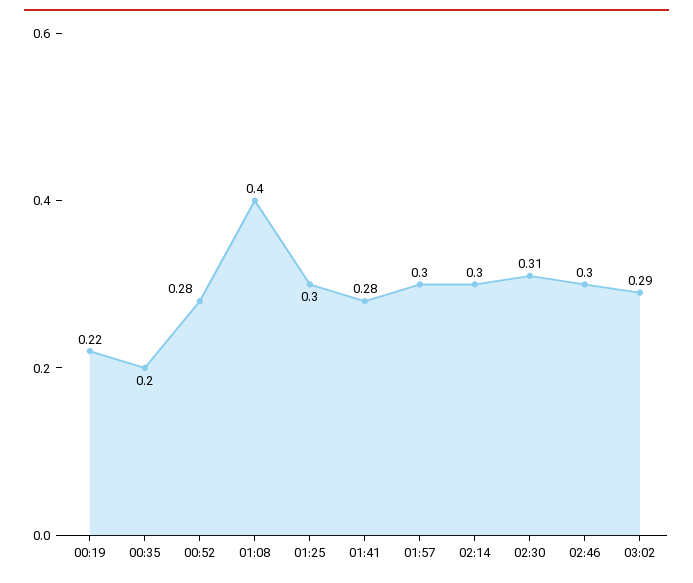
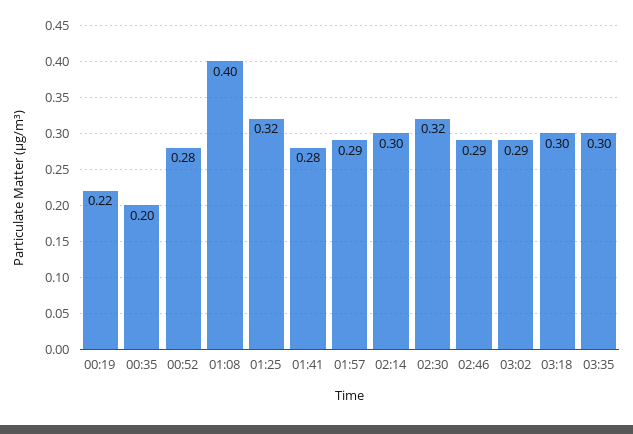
01:25: 0.3 -> 0.32
01:57: 0.3 -> 0.29
02:30: 0.31 -> 0.32
02:46: 0.3 -> 0.29
03:18: none -> 0.3
03:35: none -> 0.3

